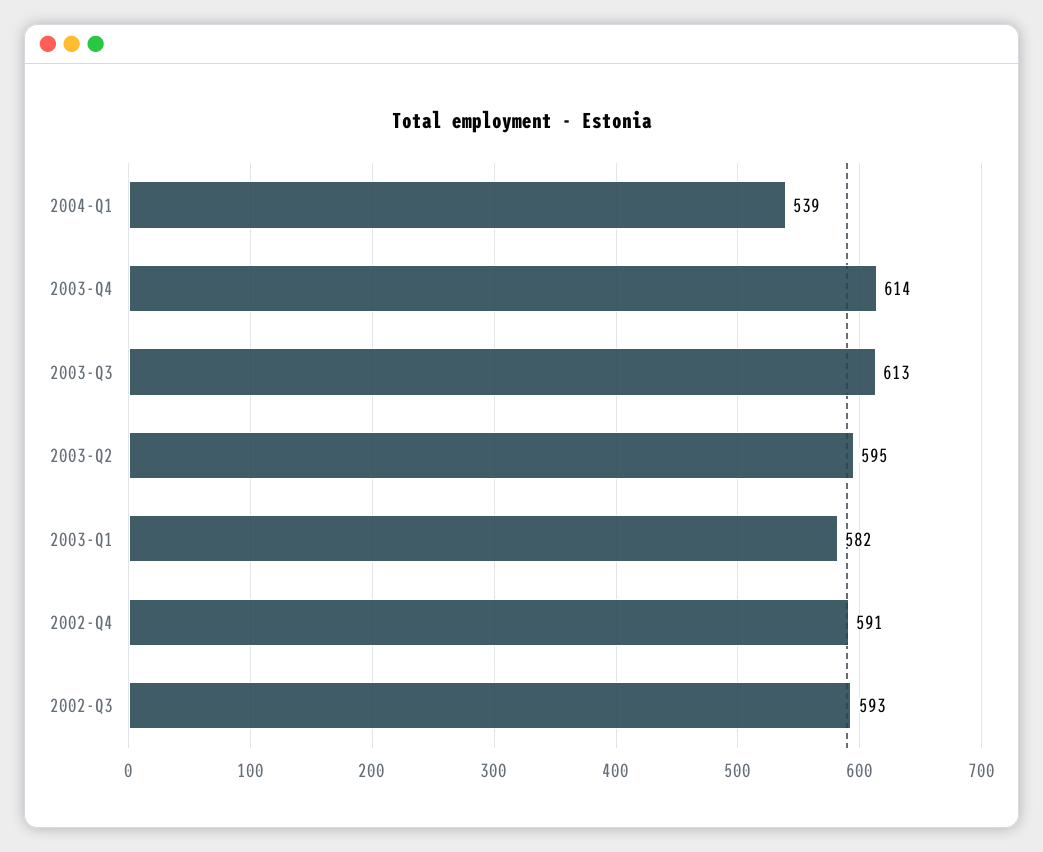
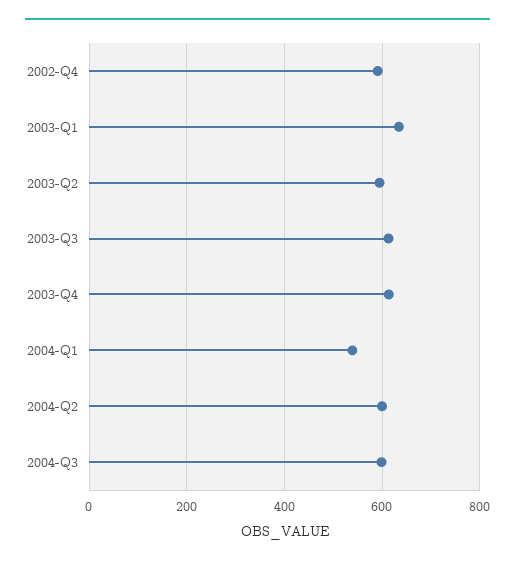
2003-Q1: 582 -> 640
2002-Q3: 593 -> none
2004-Q2: none -> 600
2004-Q3: none -> 600

